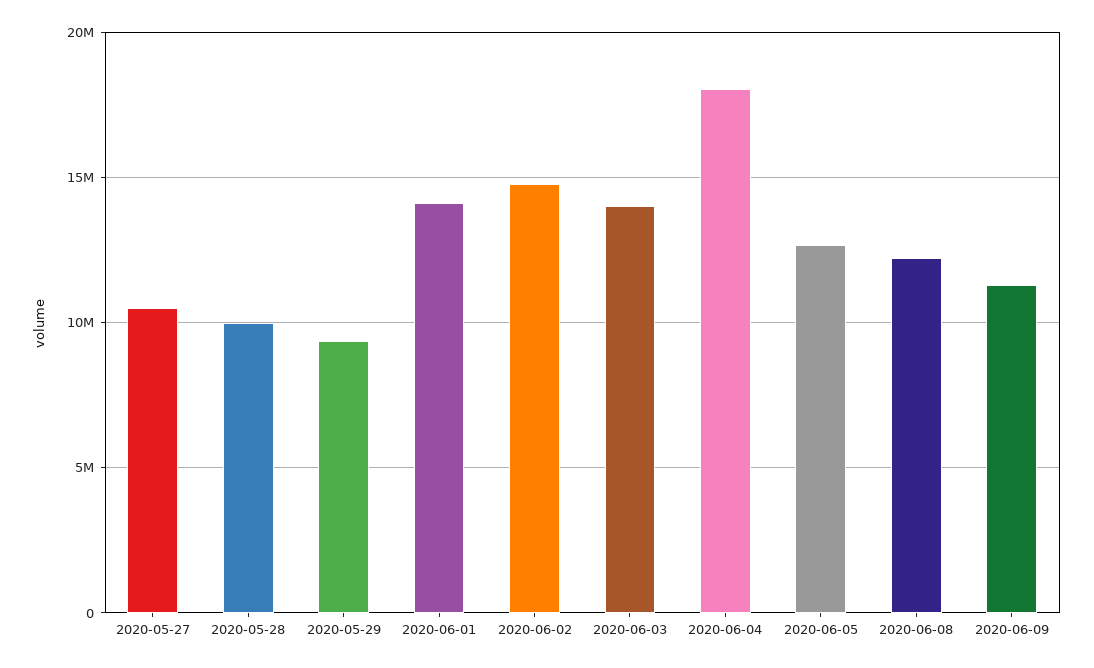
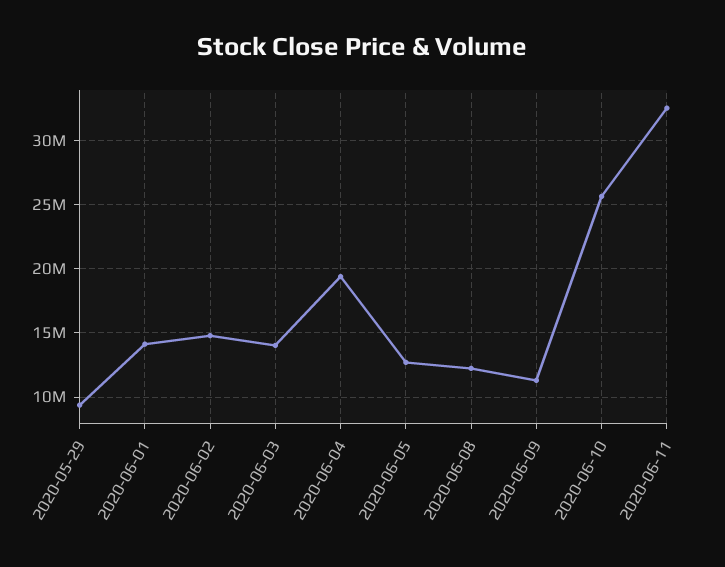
2020-05-27: 10500000 -> none
2020-05-28: 10000000 -> none
2020-06-04: 18000000 -> 19500000
2020-06-10: none -> 25500000
2020-06-11: none -> 32500000

